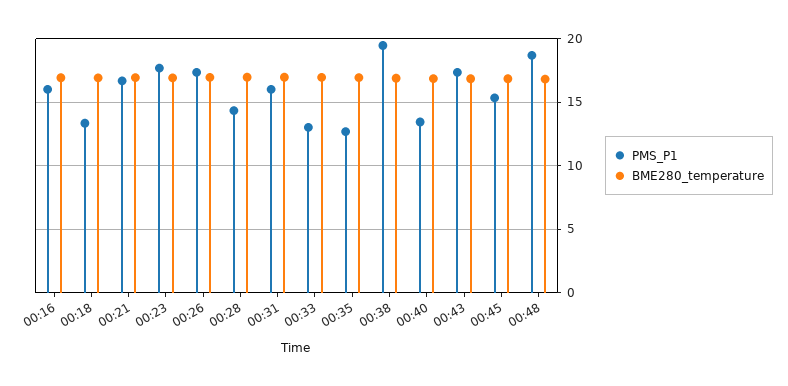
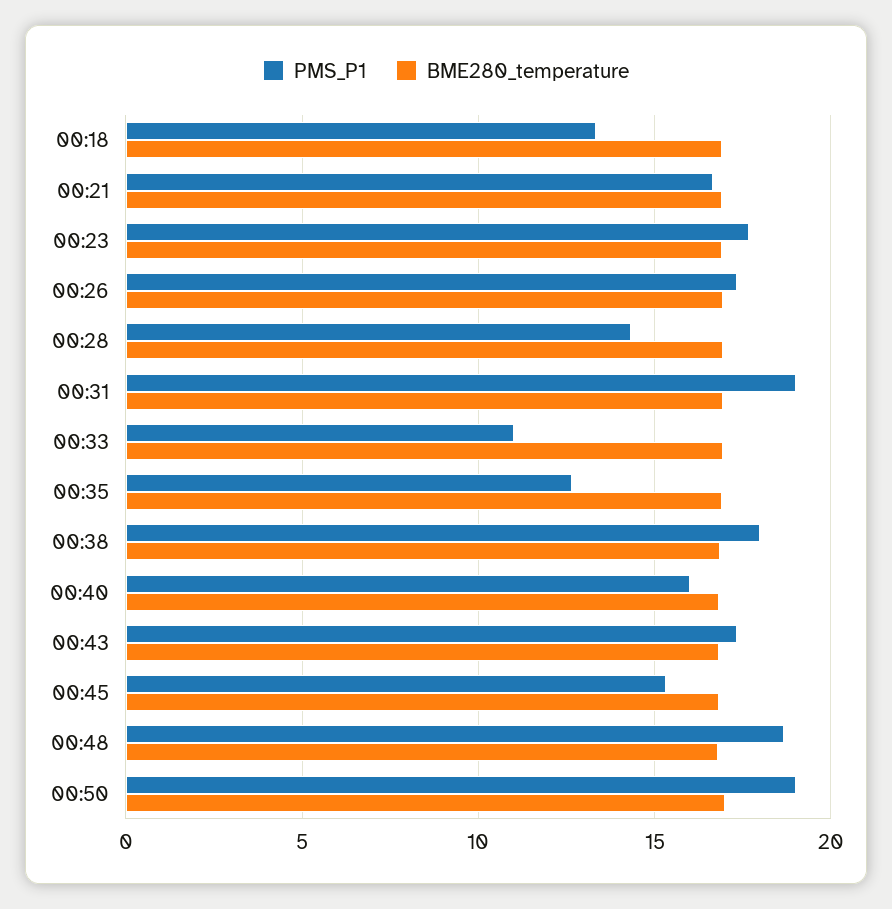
PMS_P1, 00:16: 16 -> none
BME280_temperature, 00:16: 17 -> none
PMS_P1, 00:31: 16 -> 19
PMS_P1, 00:33: 13 -> 11
PMS_P1, 00:38: 19.5 -> 18
PMS_P1, 00:40: 13.5 -> 16
PMS_P1, 00:50: none -> 19
BME280_temperature, 00:50: none -> 17

